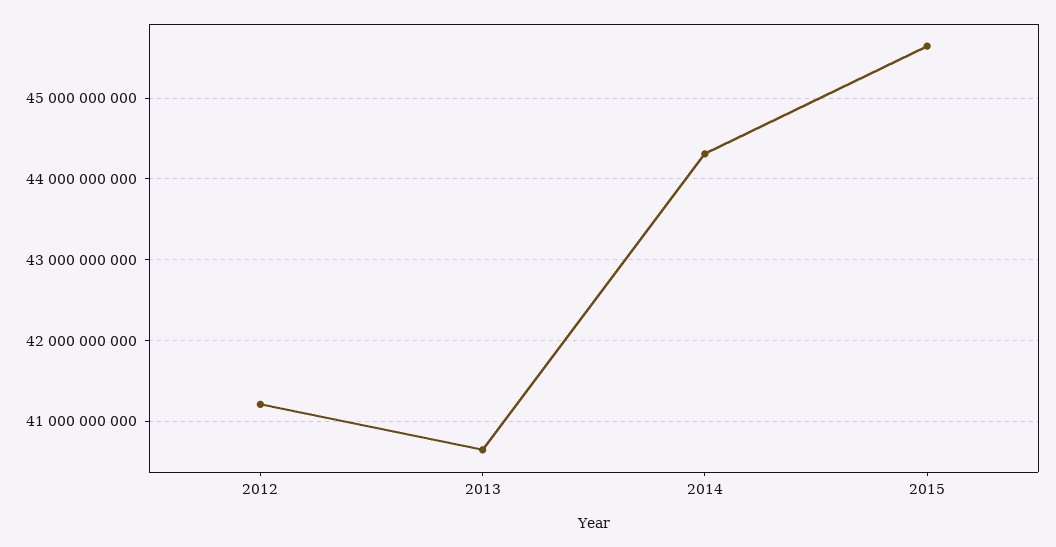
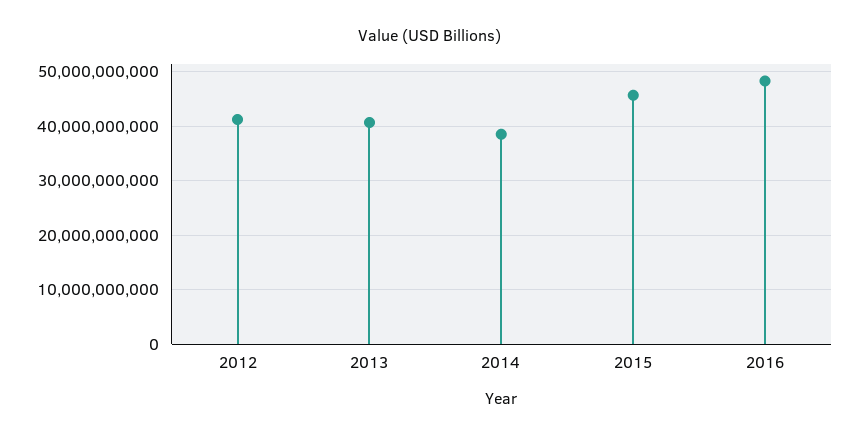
2014: 44300000000 -> 38000000000
2016: none -> 48000000000

